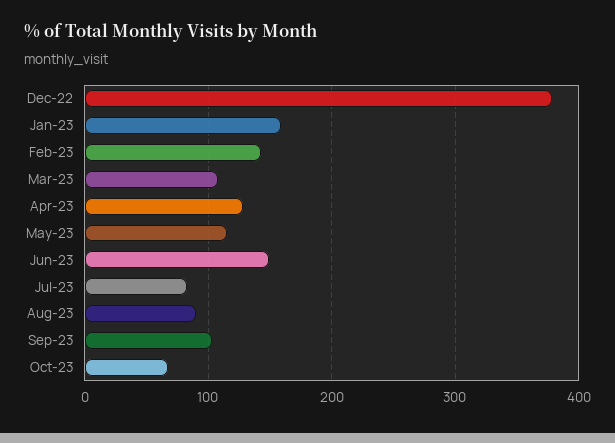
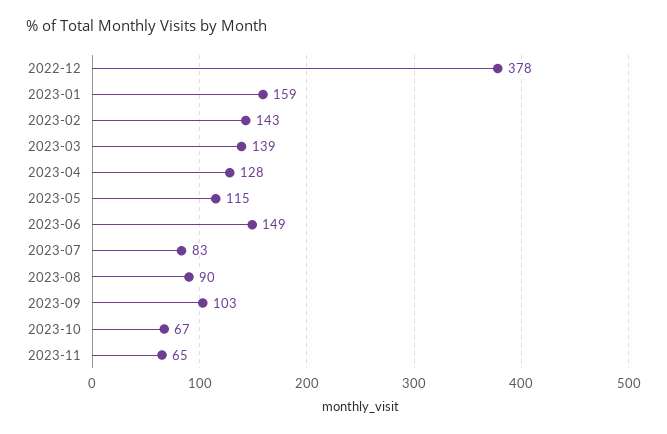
Mar-23: 110 -> 139
2023-11: none -> 65

